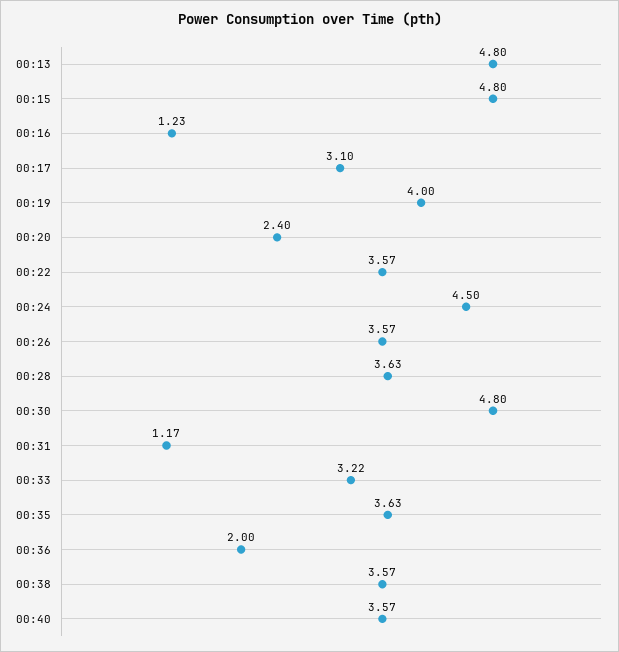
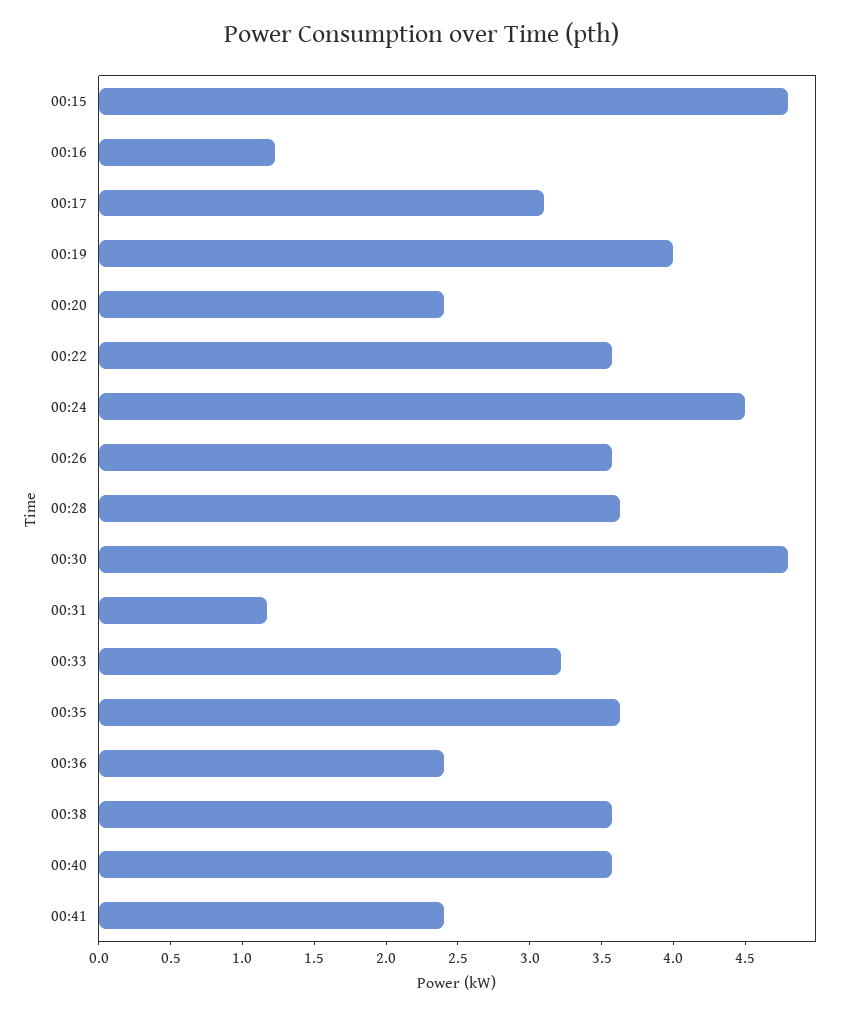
00:13: 4.8 -> none
00:36: 2 -> 2.4
00:41: none -> 2.4

